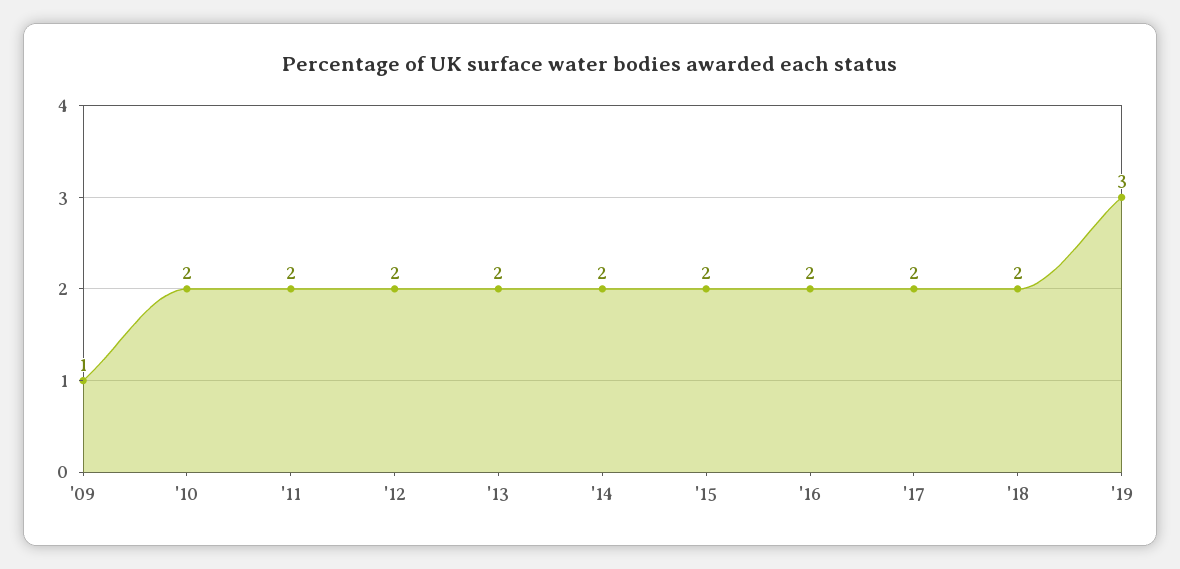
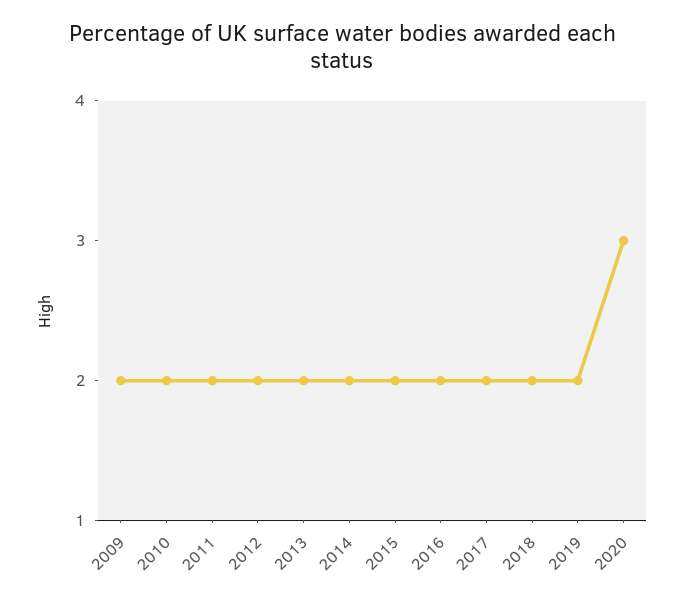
'09: 1 -> 2
'19: 3 -> 2
2020: none -> 3

